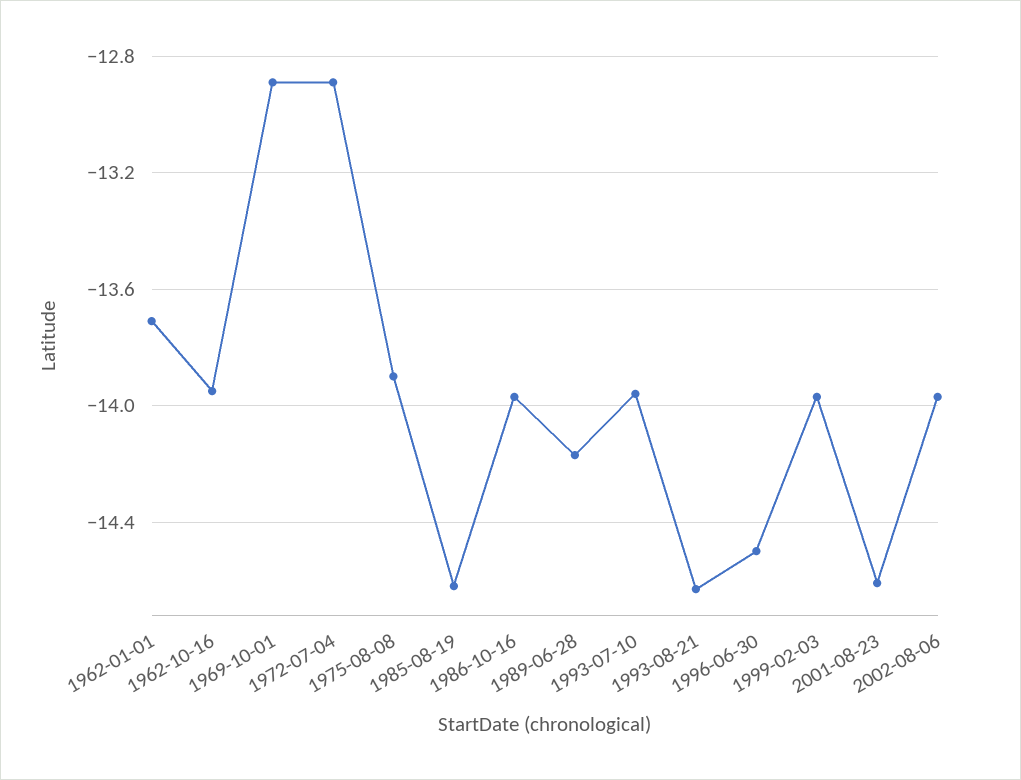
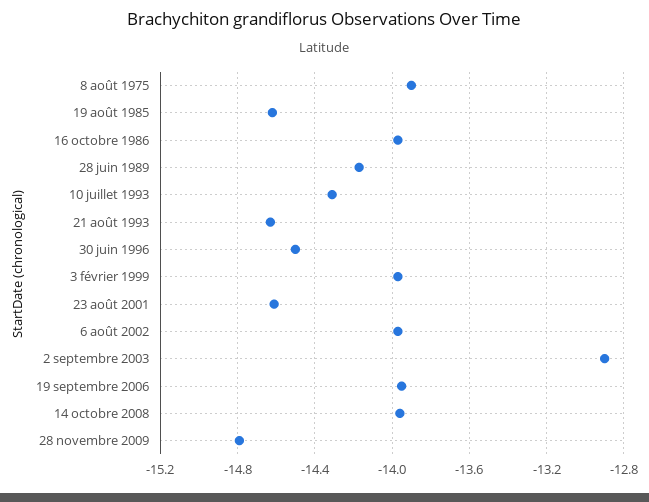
1962-01-01: -13.7 -> none
1962-10-16: -13.95 -> none
1969-10-01: -12.9 -> none
1972-07-04: -12.9 -> none
1993-07-10: -13.95 -> -14.3
2 septembre 2003: none -> -12.9
19 septembre 2006: none -> -13.95
14 octobre 2008: none -> -13.95
28 novembre 2009: none -> -14.8

